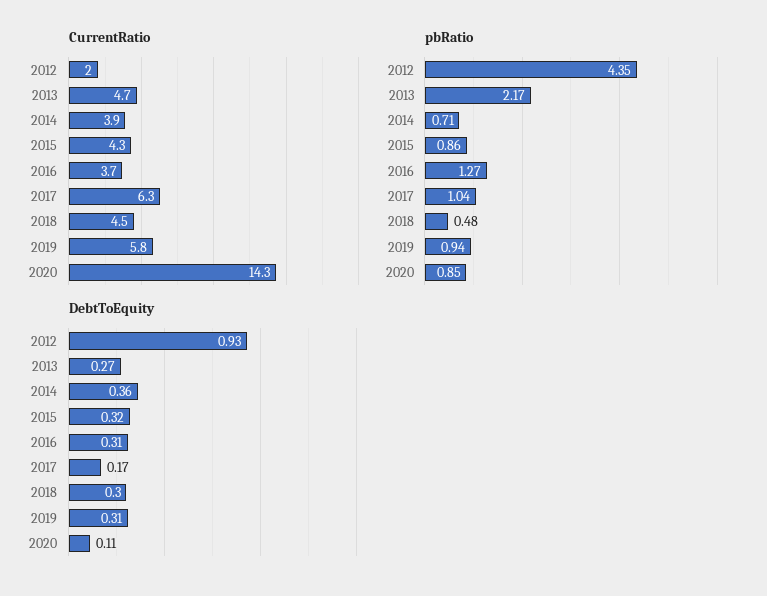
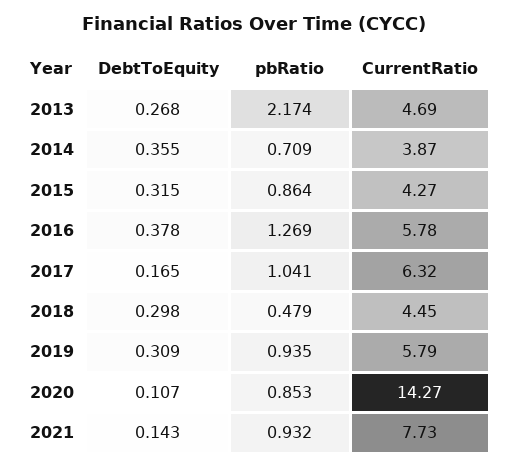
CurrentRatio, 2012: 2 -> none
CurrentRatio, 2016: 3.7 -> 5.78
pbRatio, 2012: 4.35 -> none
DebtToEquity, 2012: 0.93 -> none
DebtToEquity, 2016: 0.31 -> 0.378
DebtToEquity, 2021: none -> 0.143
pbRatio, 2021: none -> 0.932
CurrentRatio, 2021: none -> 7.73

